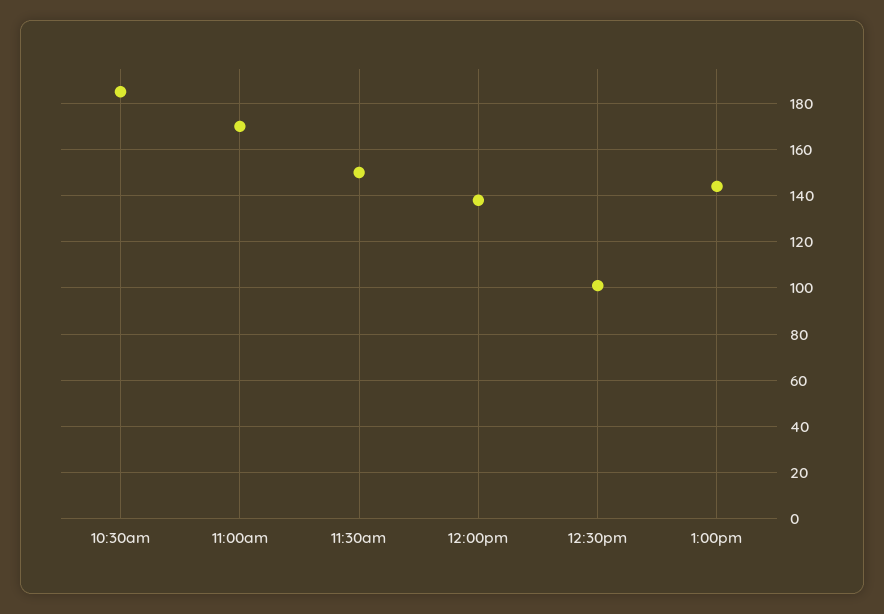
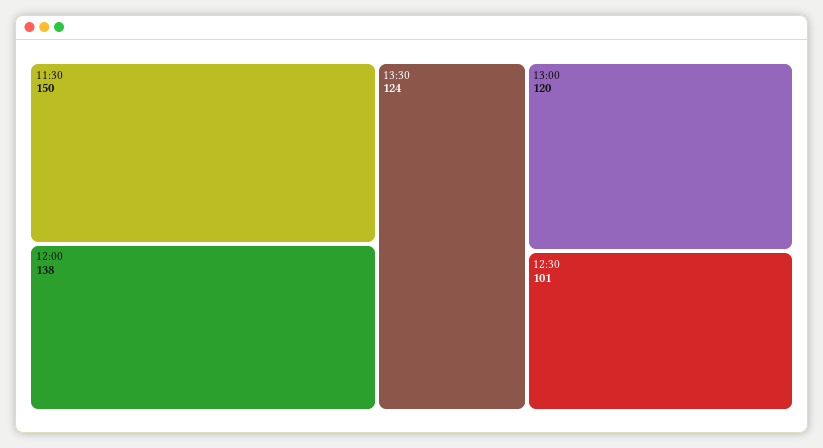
10:30am: 185 -> none
11:00am: 170 -> none
1:00pm: 145 -> 120
13:30: none -> 124

